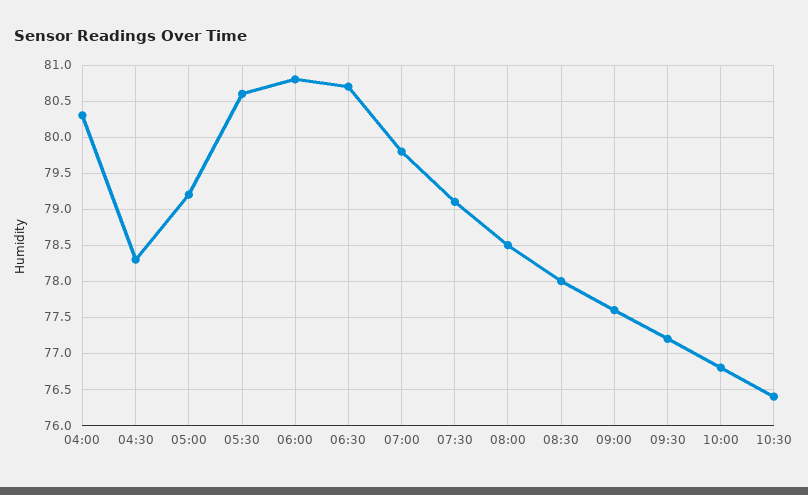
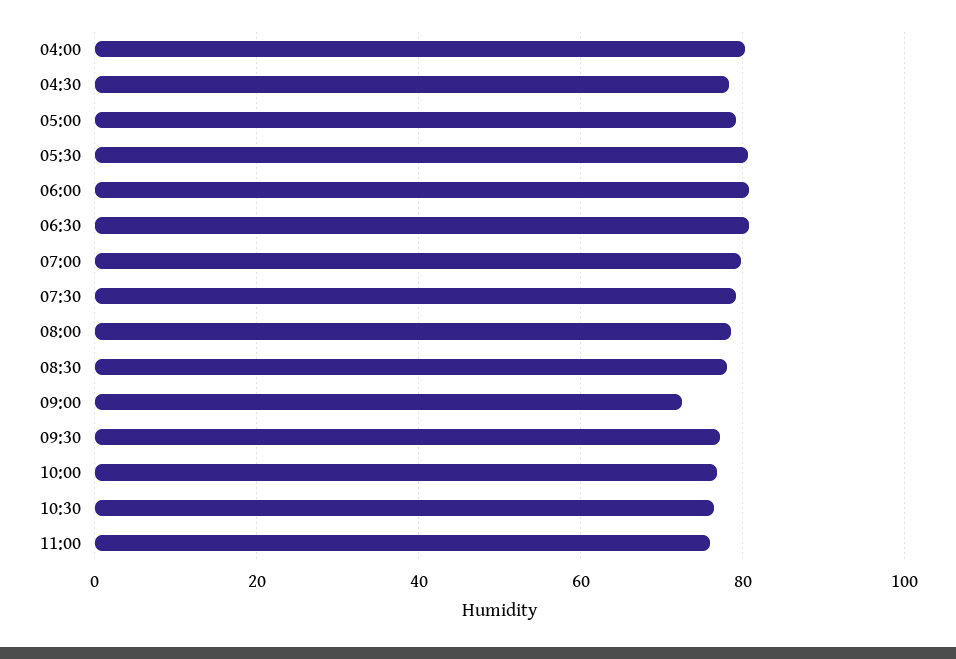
09:00: 77.6 -> 72
11:00: none -> 76

